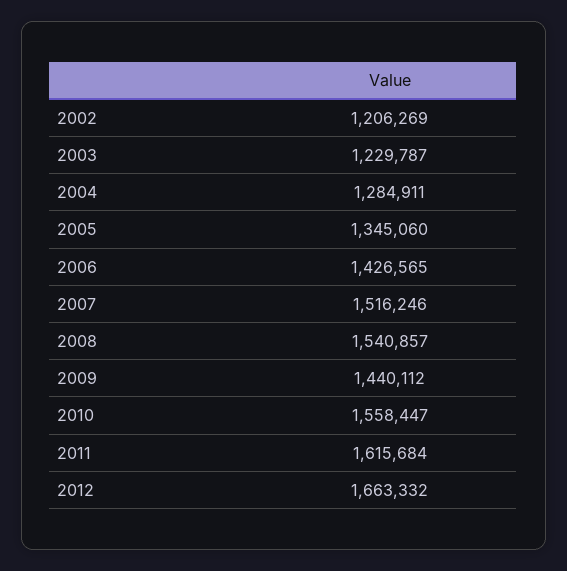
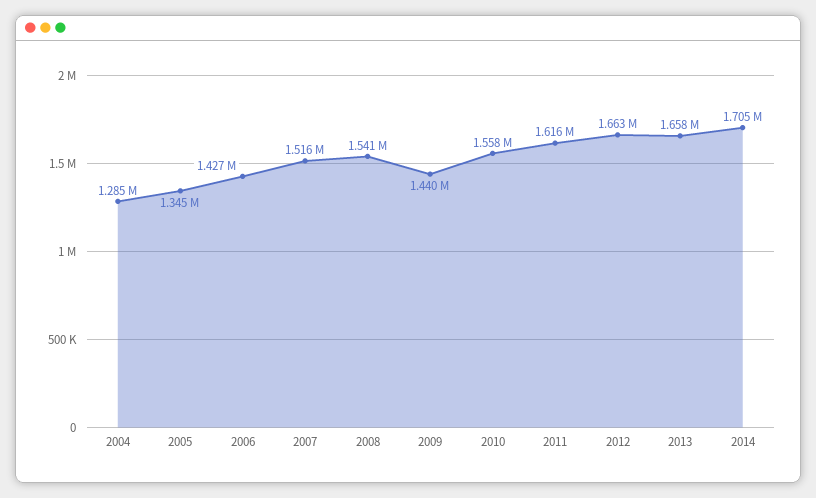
2002: 1206269 -> none
2003: 1229787 -> none
2013: none -> 1658000
2014: none -> 1705000

